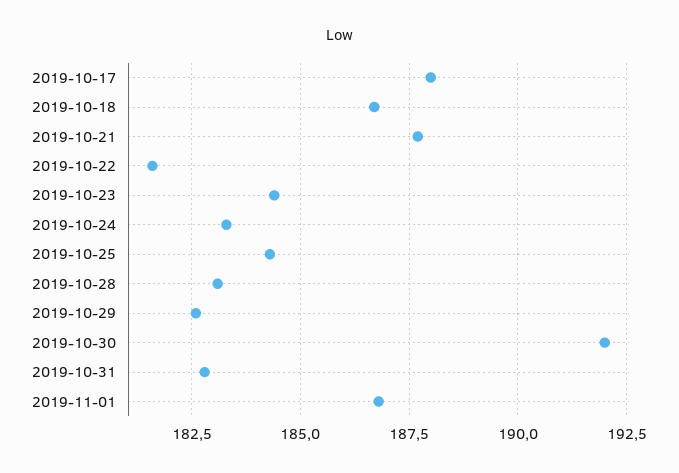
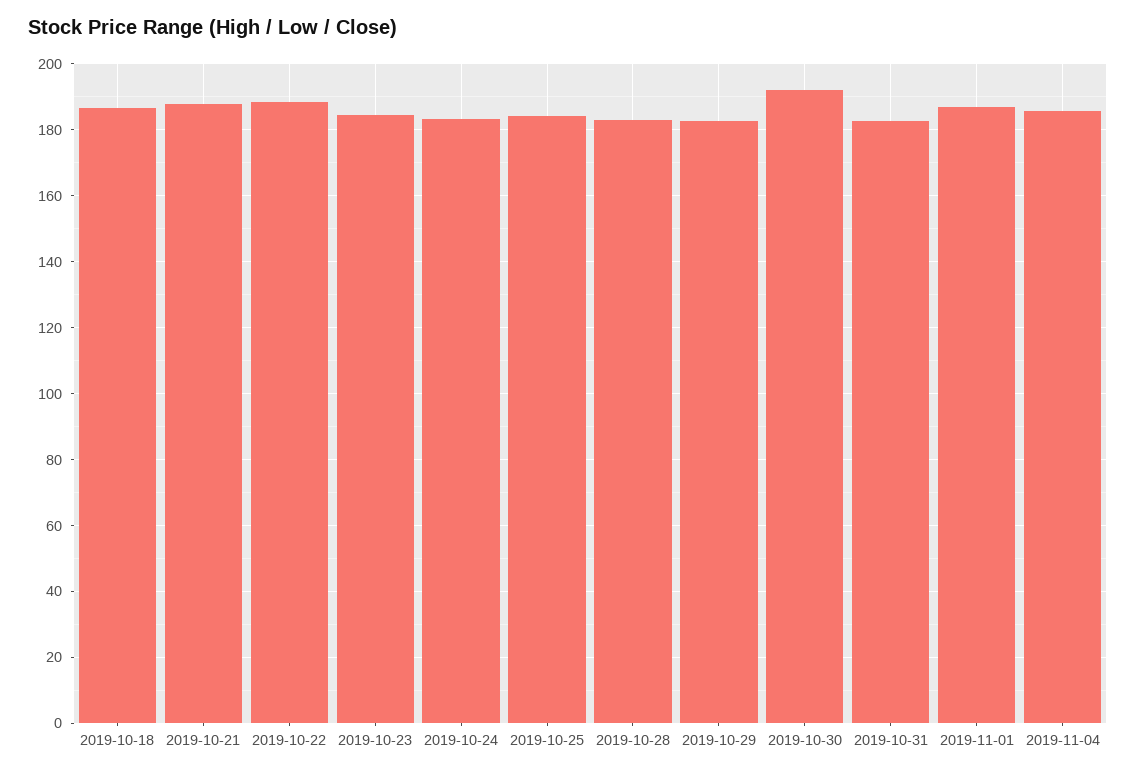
2019-10-17: 188 -> none
2019-10-22: 181.5 -> 188
2019-11-04: none -> 186

